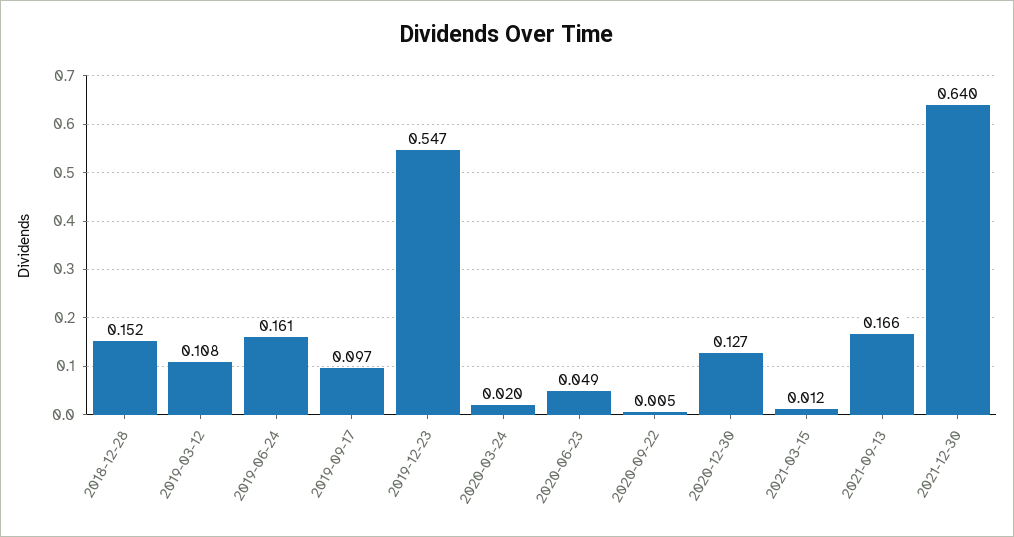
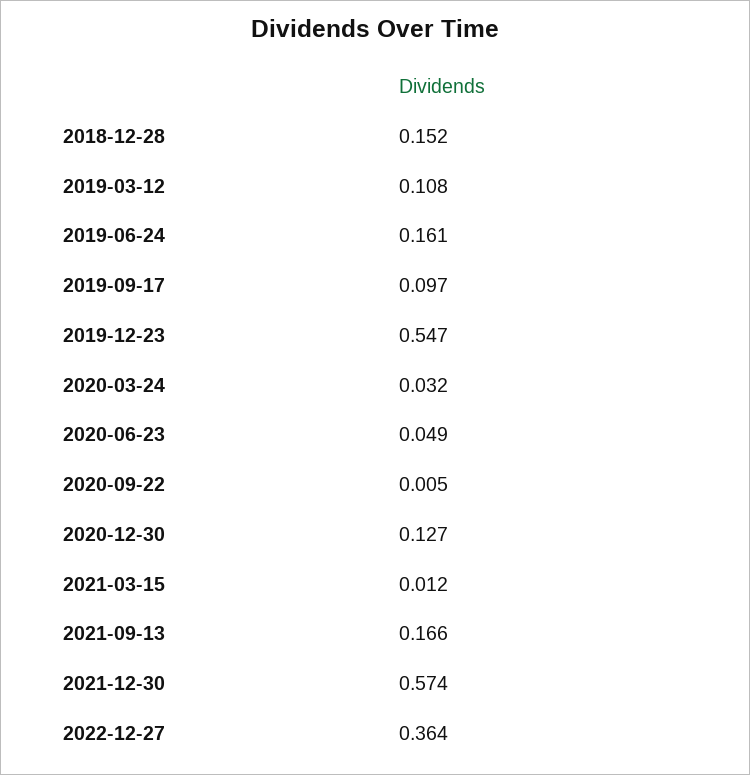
2020-03-24: 0.02 -> 0.032
2021-12-30: 0.64 -> 0.574
2022-12-27: none -> 0.364

